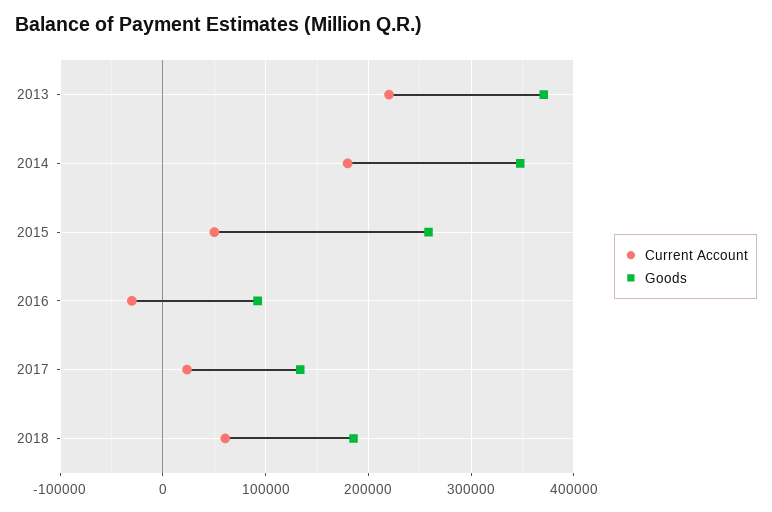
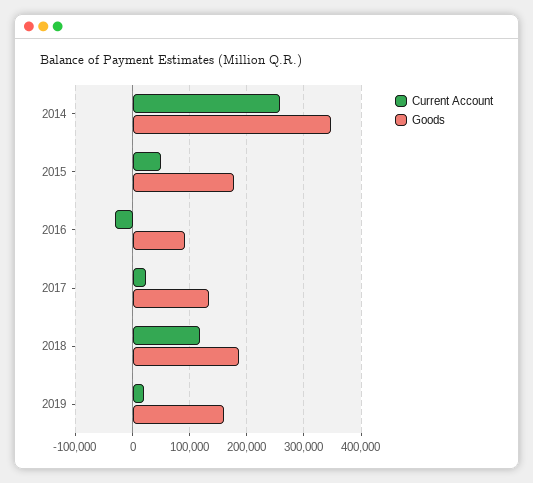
Current Account, 2013: 220000 -> none
Goods, 2013: 370000 -> none
Current Account, 2014: 180000 -> 260000
Goods, 2015: 260000 -> 180000
Current Account, 2018: 60000 -> 120000
Current Account, 2019: none -> 20000
Goods, 2019: none -> 160000

